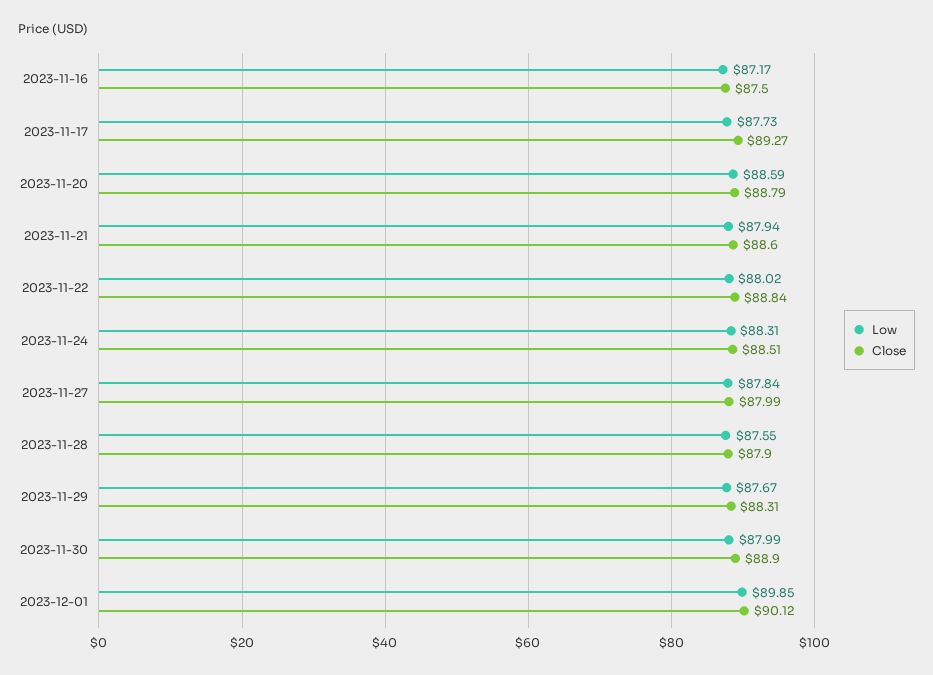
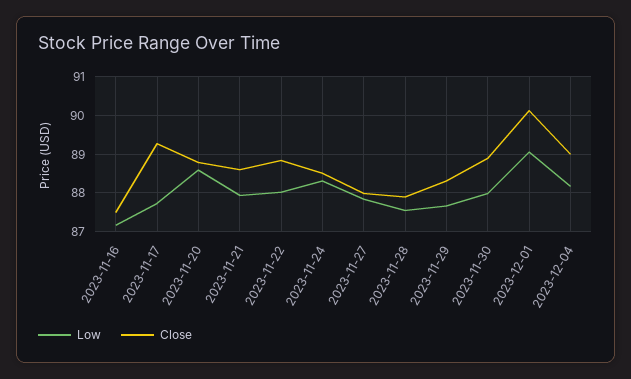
Low, 2023-12-01: 89.85 -> 89
Low, 2023-12-04: none -> 88.2
Close, 2023-12-04: none -> 89

